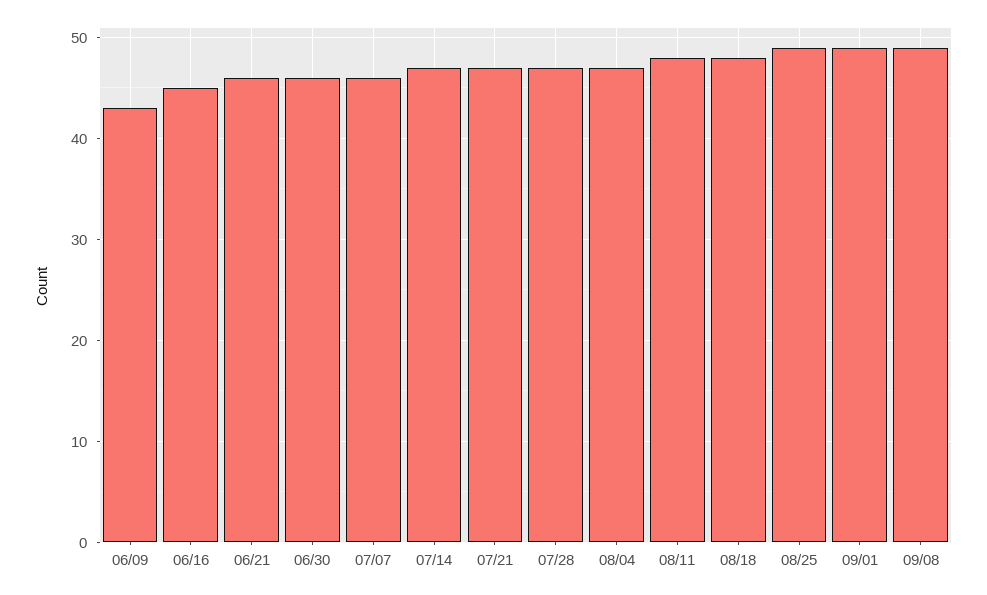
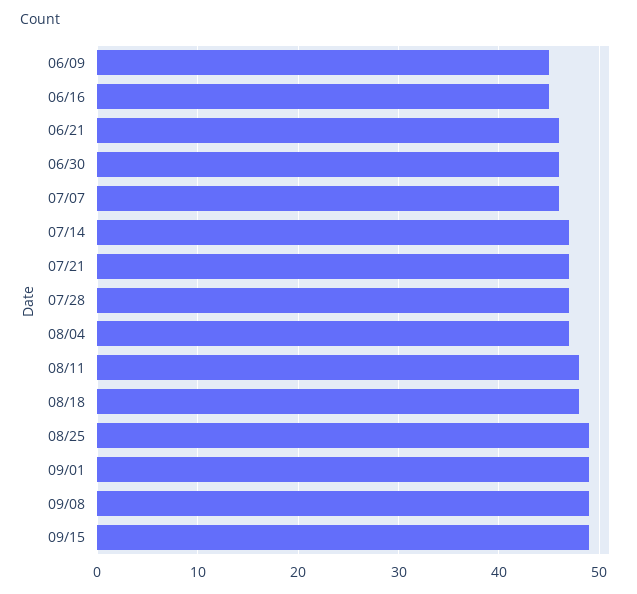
06/09: 43 -> 45
09/15: none -> 49

